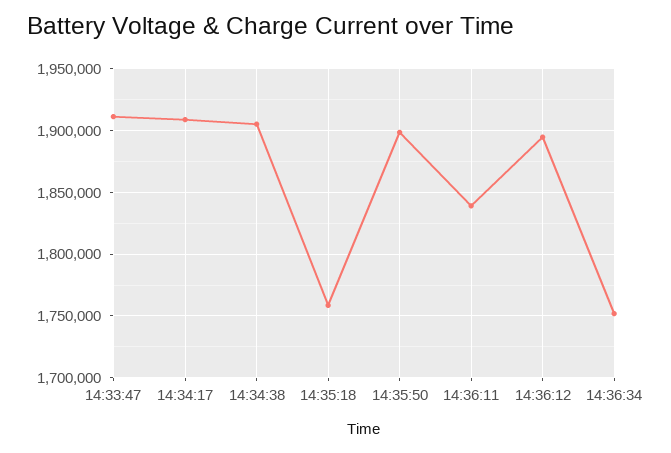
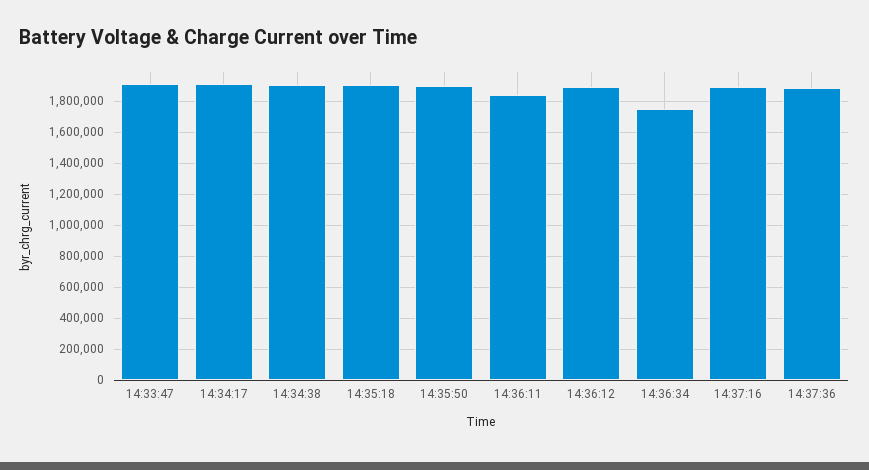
14:35:18: 1760000 -> 1900000
14:37:16: none -> 1900000
14:37:36: none -> 1900000

